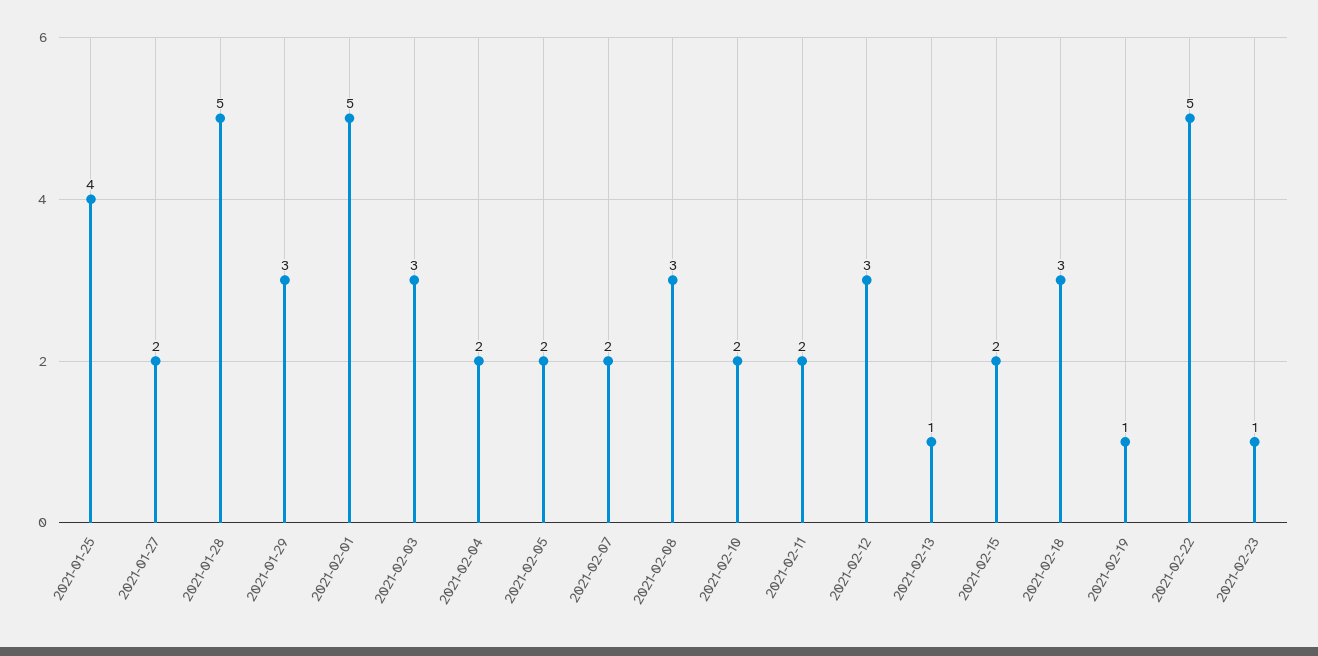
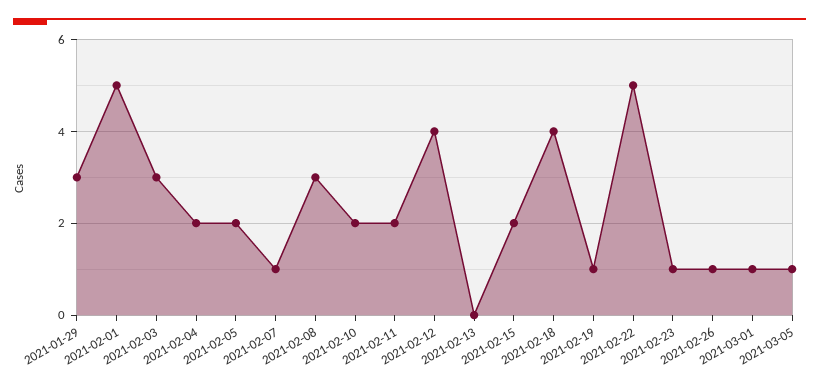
2021-01-25: 4 -> none
2021-01-27: 2 -> none
2021-01-28: 5 -> none
2021-02-07: 2 -> 1
2021-02-12: 3 -> 4
2021-02-13: 1 -> 0
2021-02-18: 3 -> 4
2021-02-26: none -> 1
2021-03-01: none -> 1
2021-03-05: none -> 1

